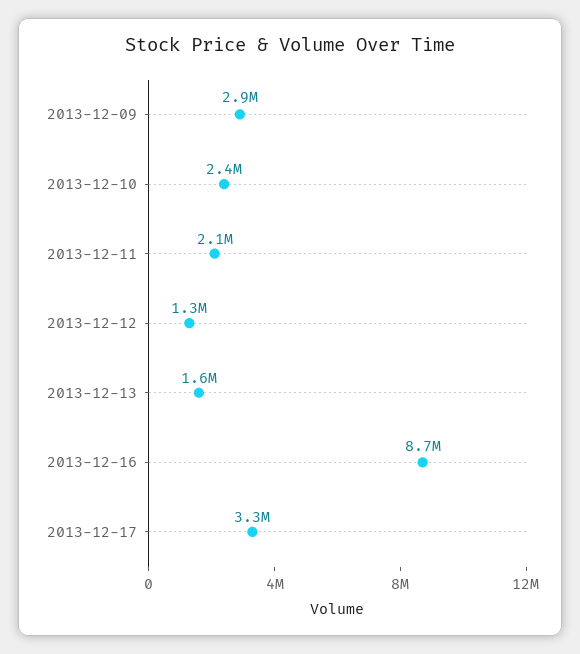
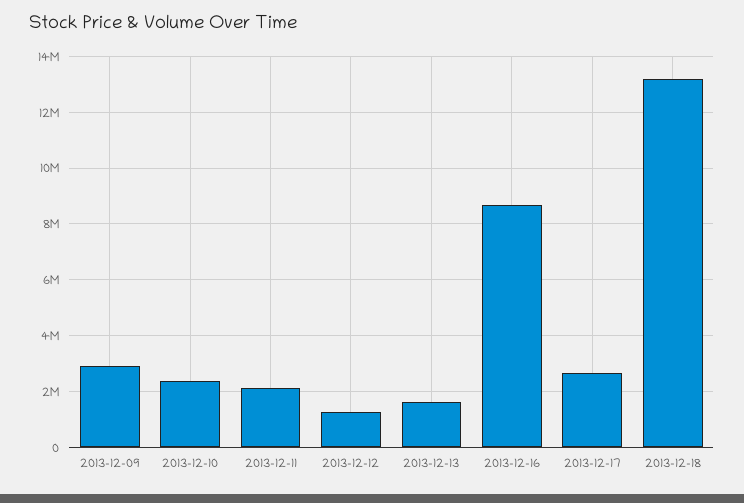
2013-12-17: 3300000 -> 2750000
2013-12-18: none -> 13250000

